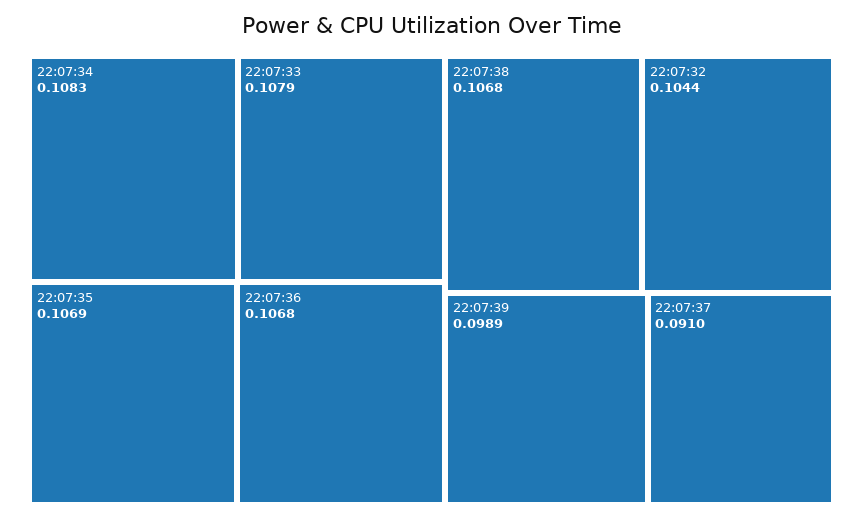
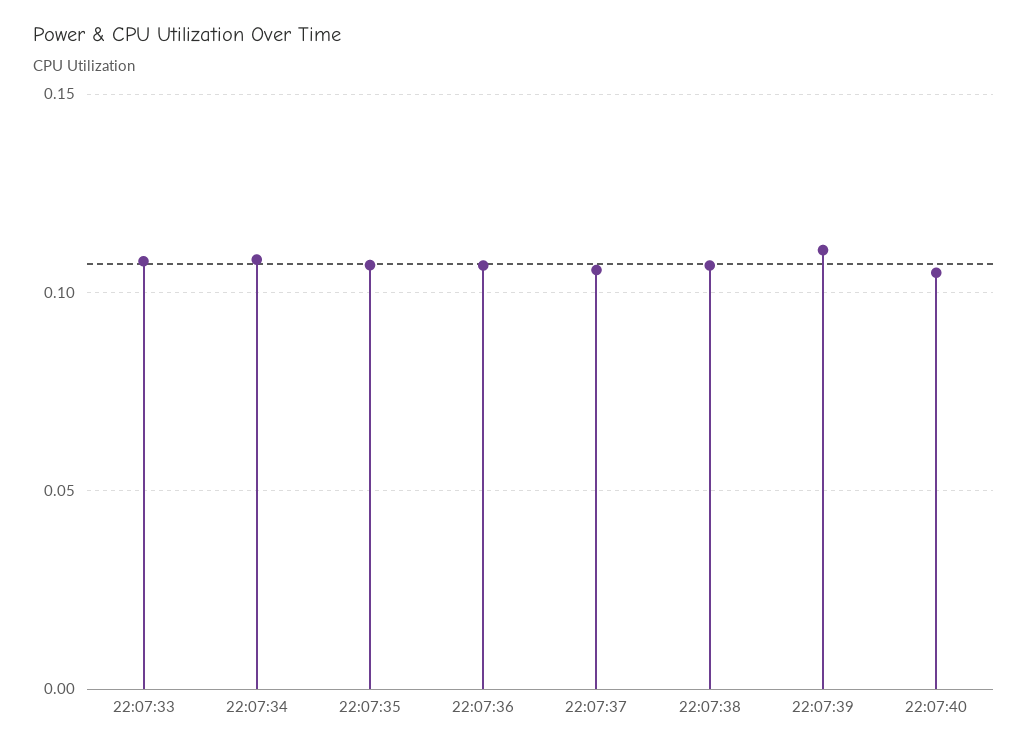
22:07:32: 0.1044 -> none
22:07:39: 0.0989 -> 0.11
22:07:37: 0.091 -> 0.105
22:07:40: none -> 0.105

